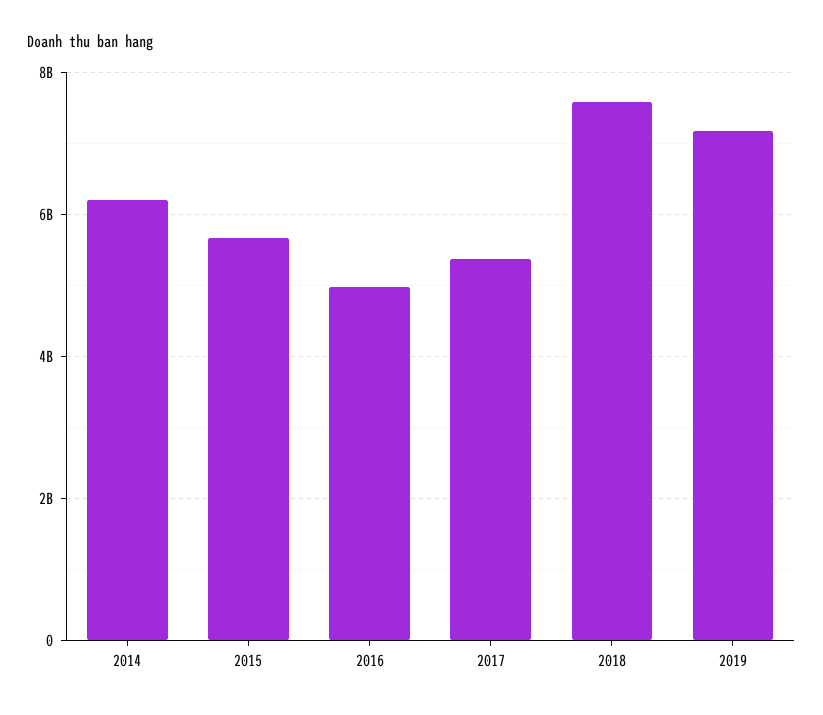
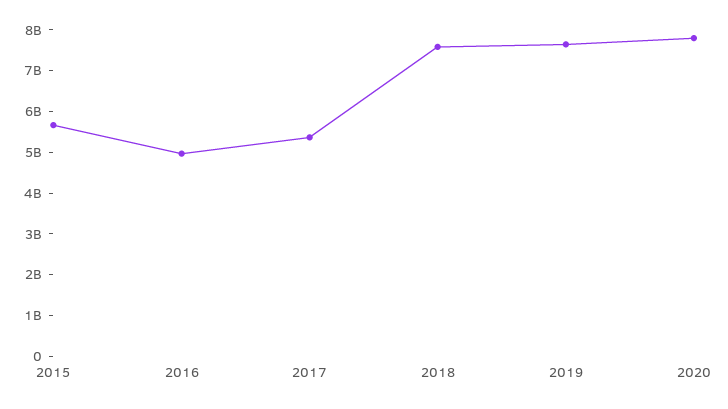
2014: 6200000000 -> none
2019: 7200000000 -> 7600000000
2020: none -> 7800000000

